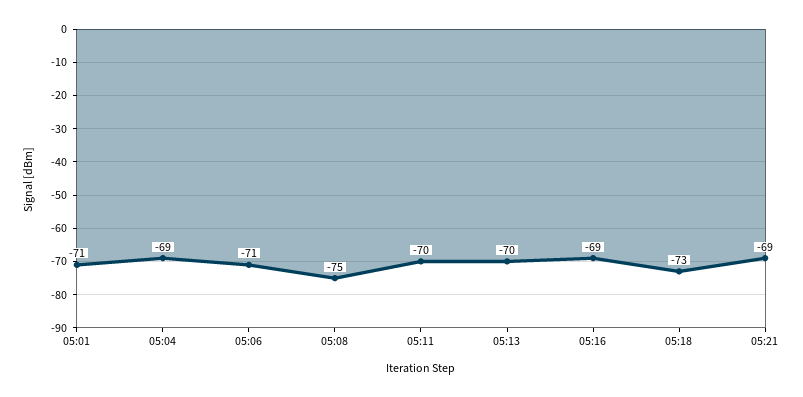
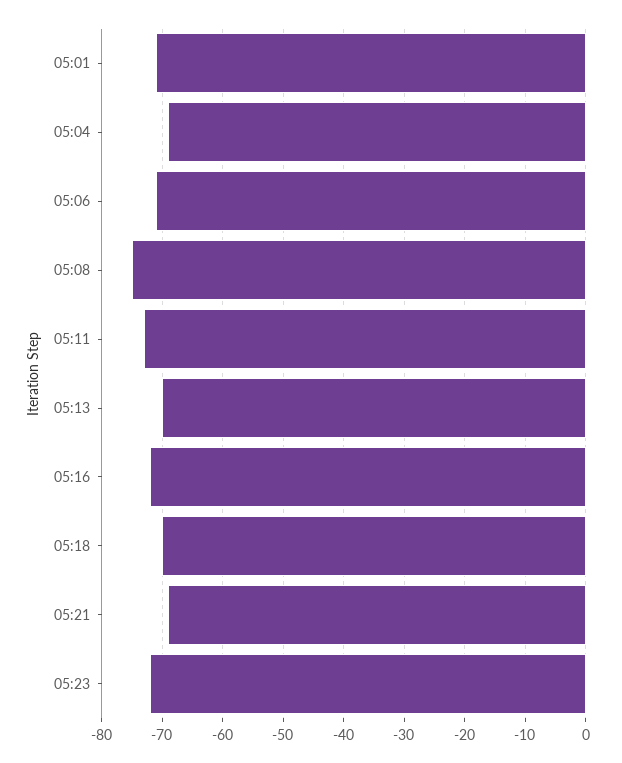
05:11: -70 -> -73
05:16: -69 -> -72
05:18: -73 -> -70
05:23: none -> -72

